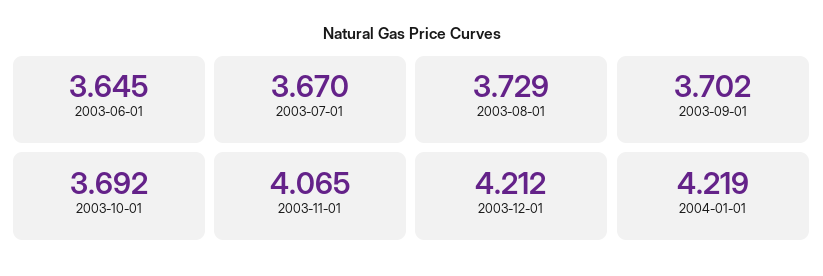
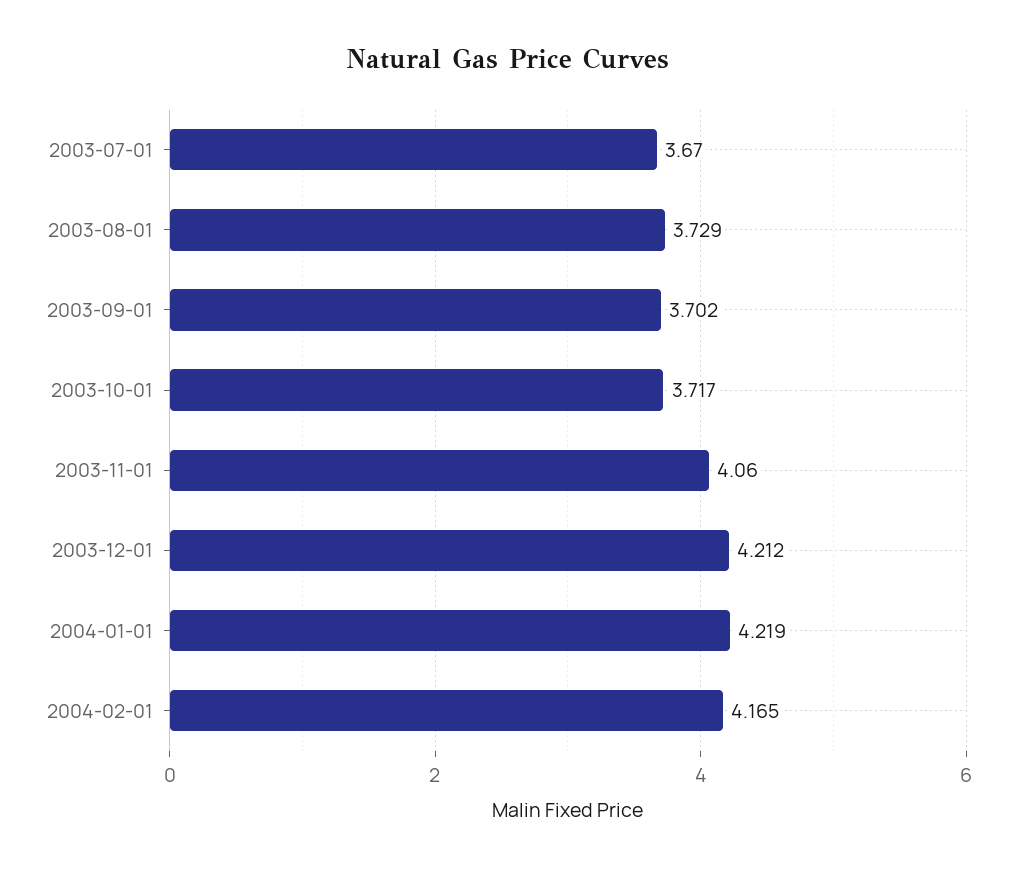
2003-06-01: 3.645 -> none
2003-10-01: 3.692 -> 3.717
2003-11-01: 4.065 -> 4.06
2004-02-01: none -> 4.165

